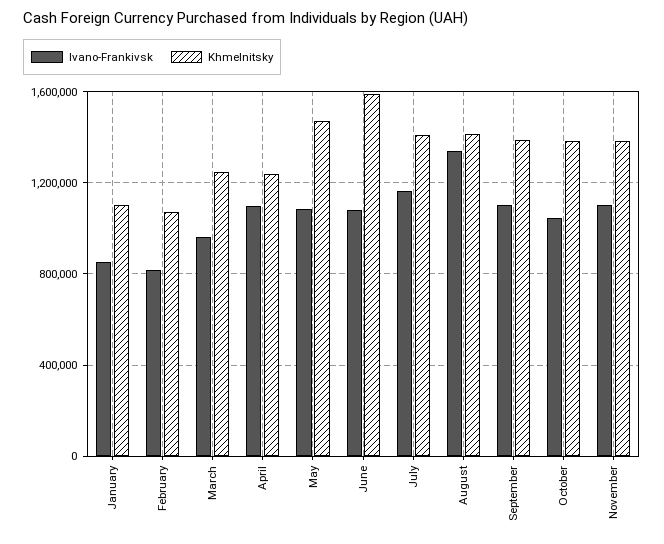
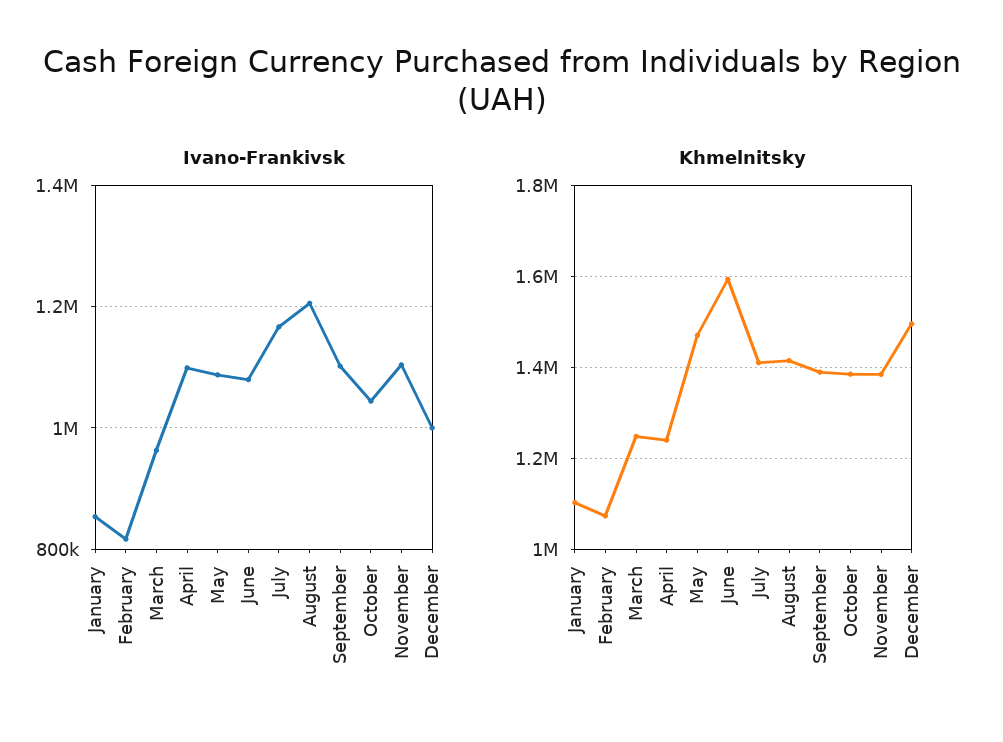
Ivano-Frankivsk, August: 1350000 -> 1200000
Ivano-Frankivsk, December: none -> 1000000
Khmelnitsky, December: none -> 1500000

